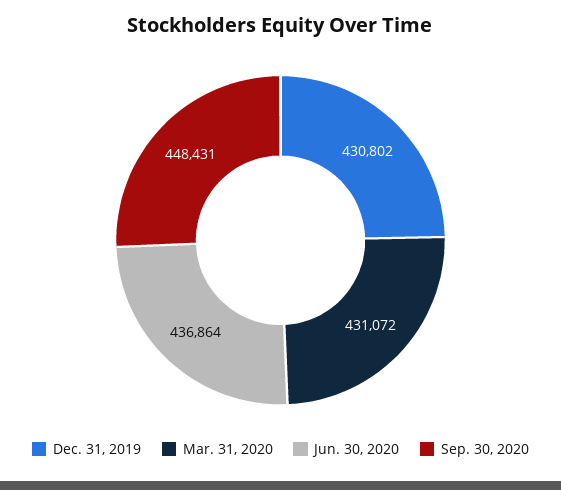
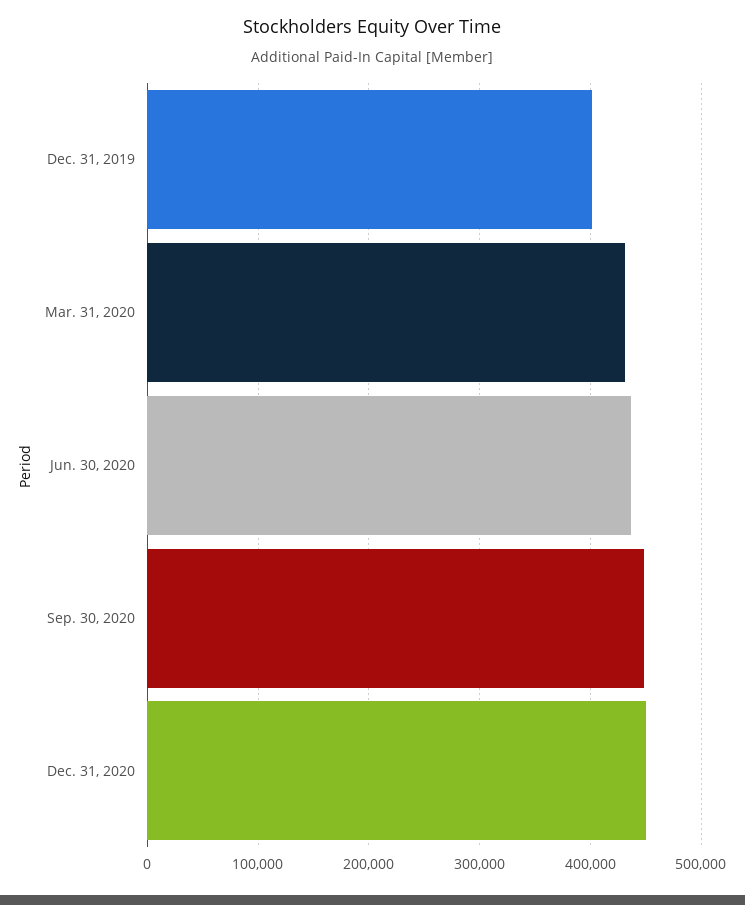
Dec. 31, 2019: 430802 -> 400000
Dec. 31, 2020: none -> 450000

